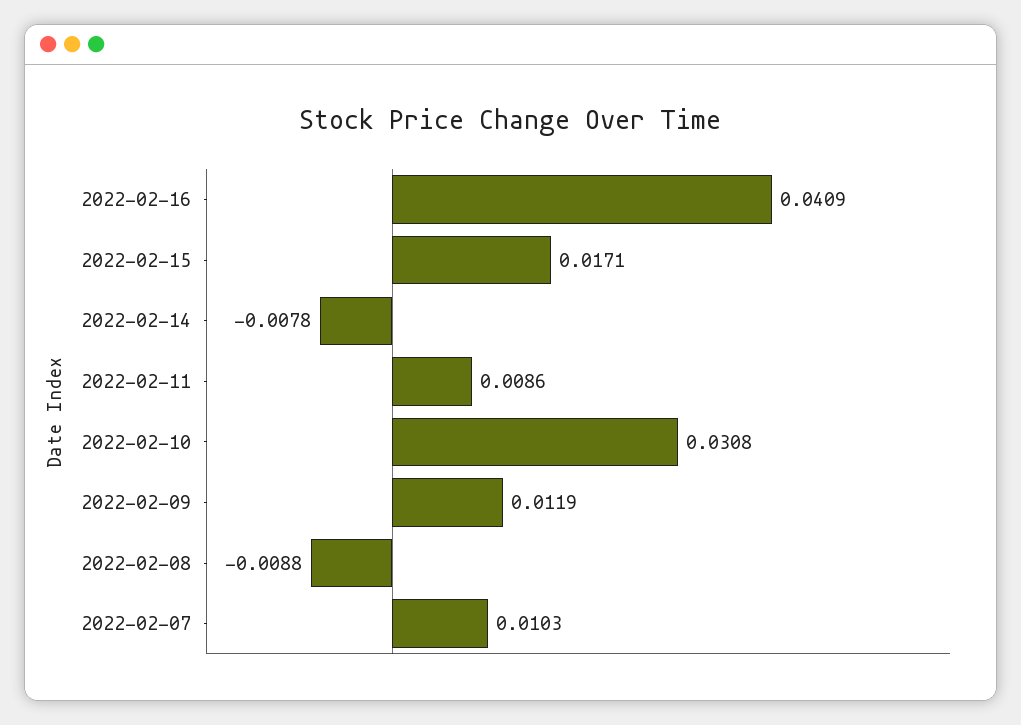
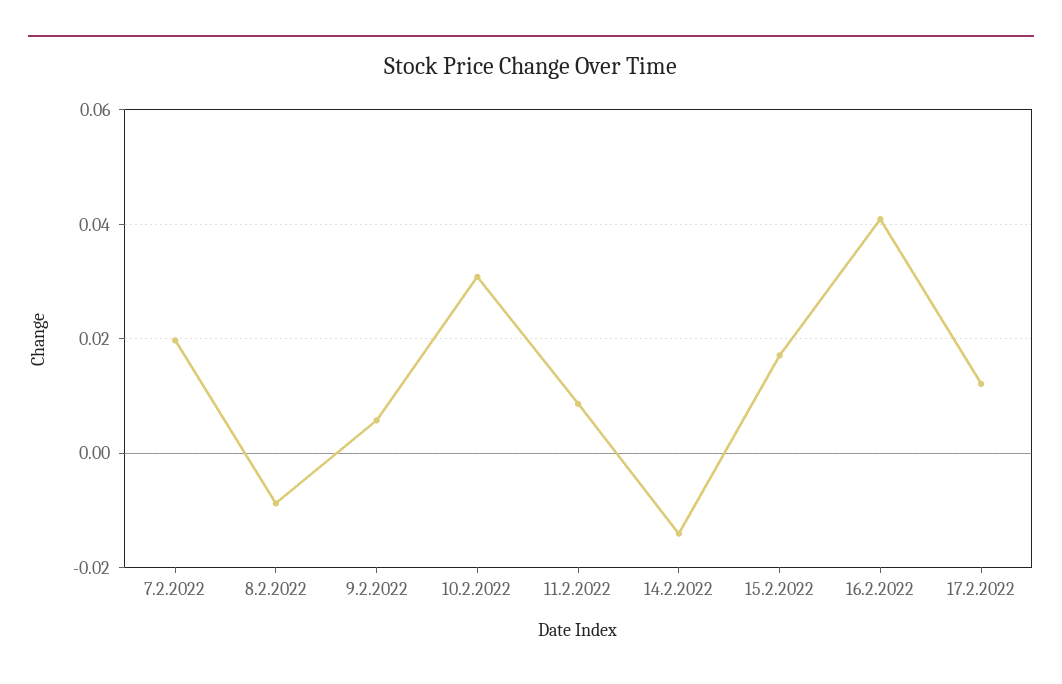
2022-02-14: -0.0078 -> -0.014
2022-02-09: 0.0119 -> 0.006
2022-02-07: 0.0103 -> 0.02
17.2.2022: none -> 0.012

